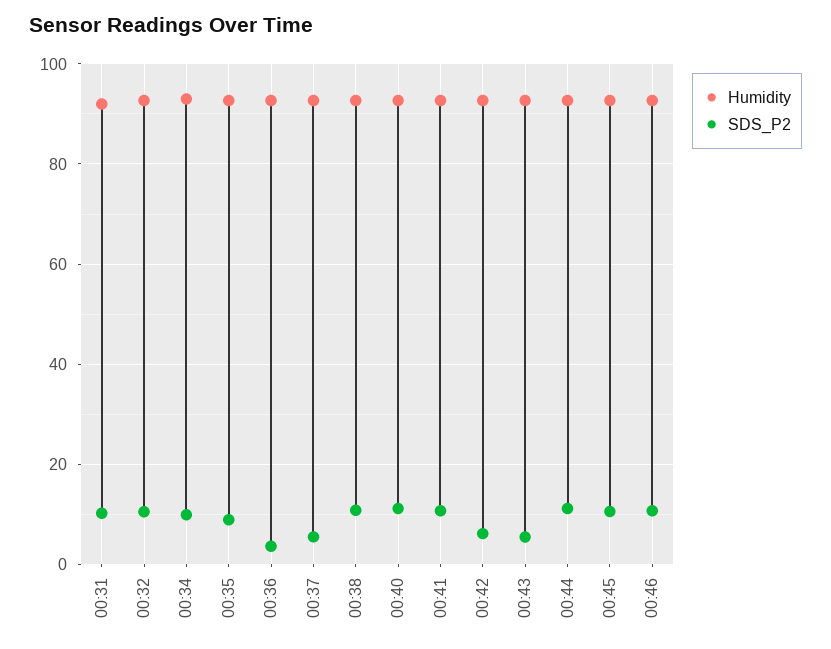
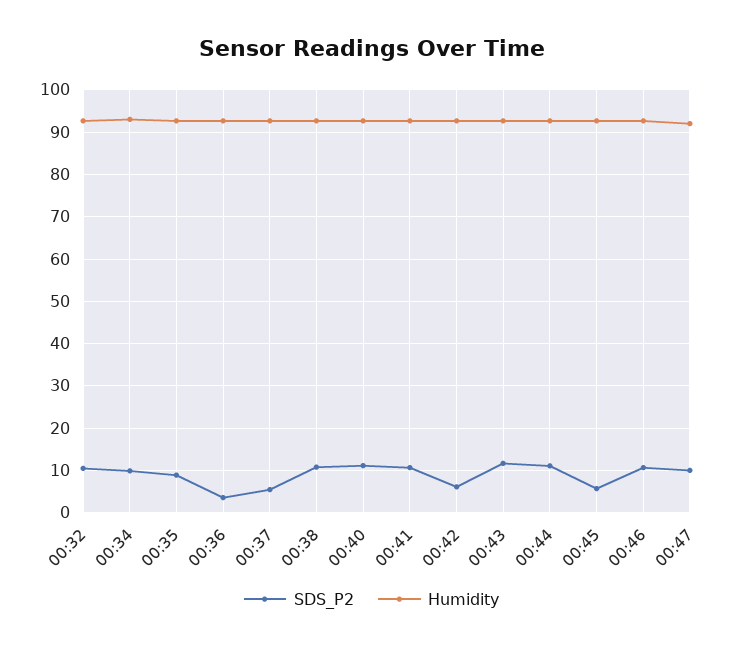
Humidity, 00:31: 92 -> none
SDS_P2, 00:31: 10 -> none
SDS_P2, 00:43: 6 -> 12
SDS_P2, 00:45: 10 -> 6
SDS_P2, 00:47: none -> 10
Humidity, 00:47: none -> 92

